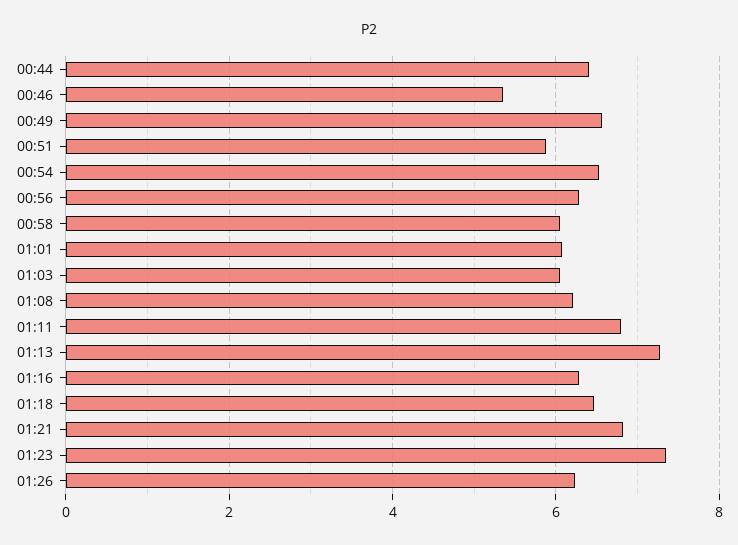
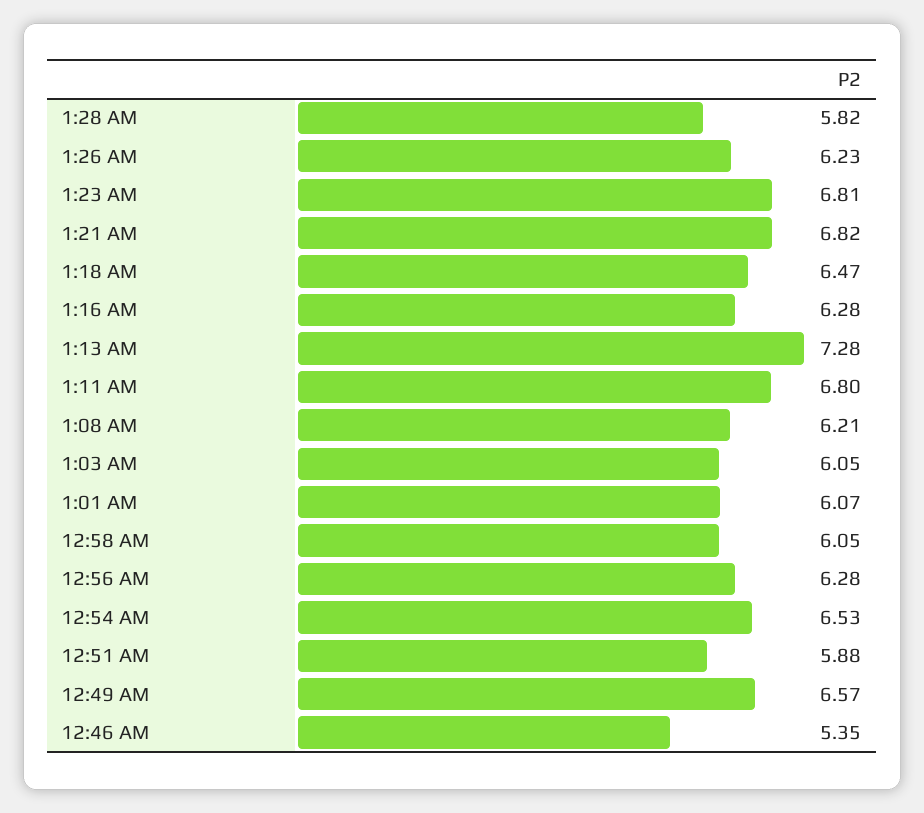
00:44: 6.4 -> none
01:23: 7.4 -> 6.81
1:28 AM: none -> 5.82

